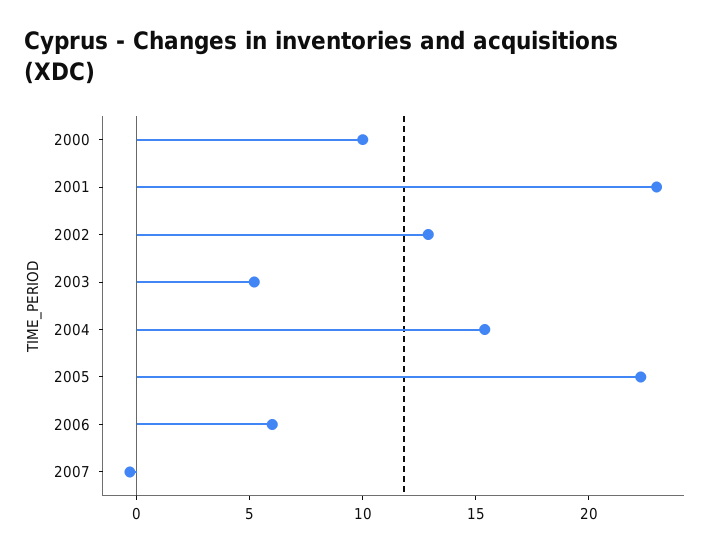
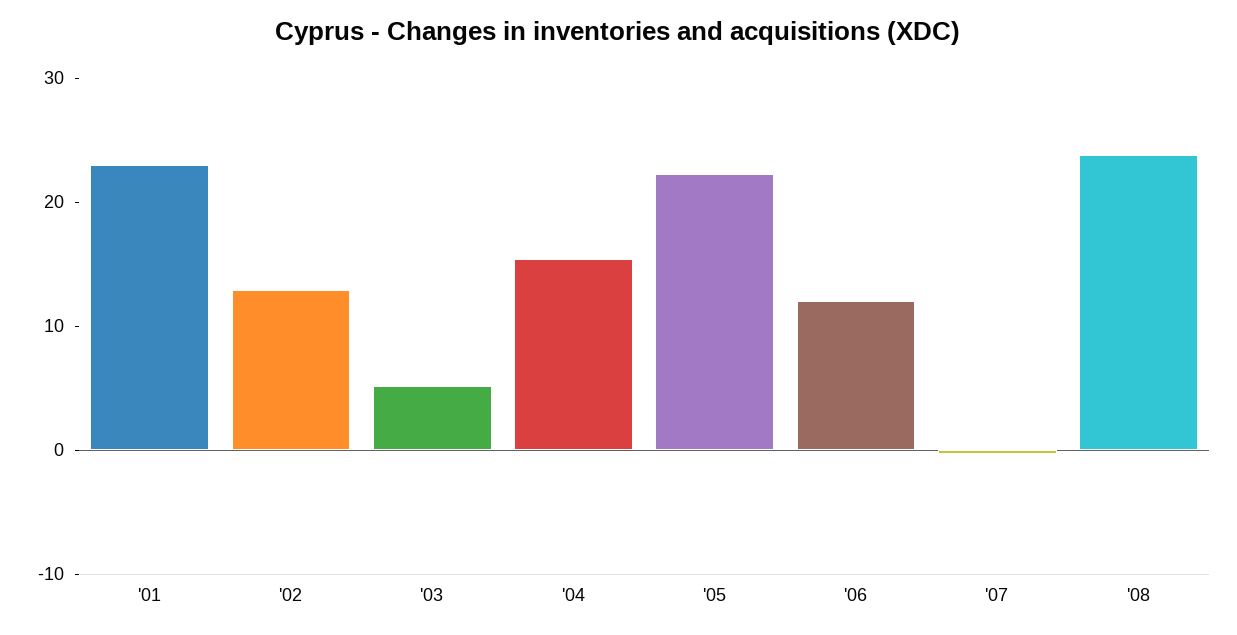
2000: 10 -> none
2006: 6 -> 12
'08: none -> 24

